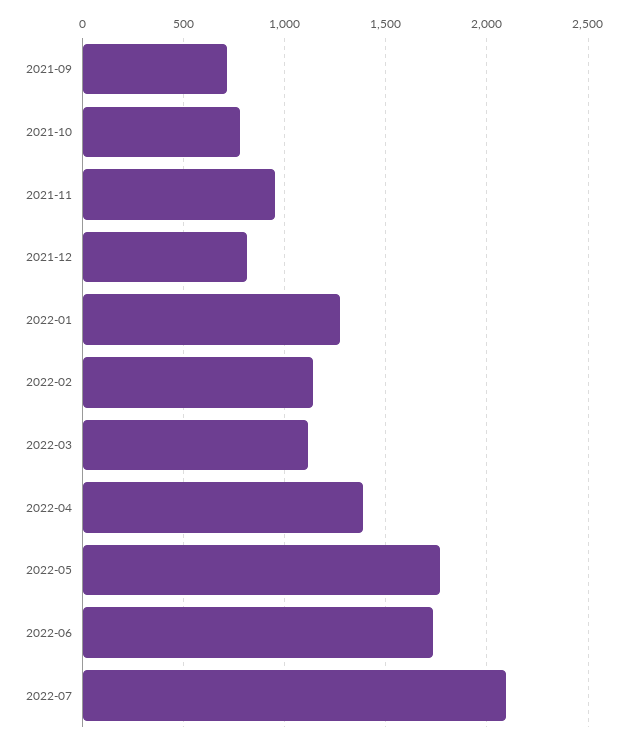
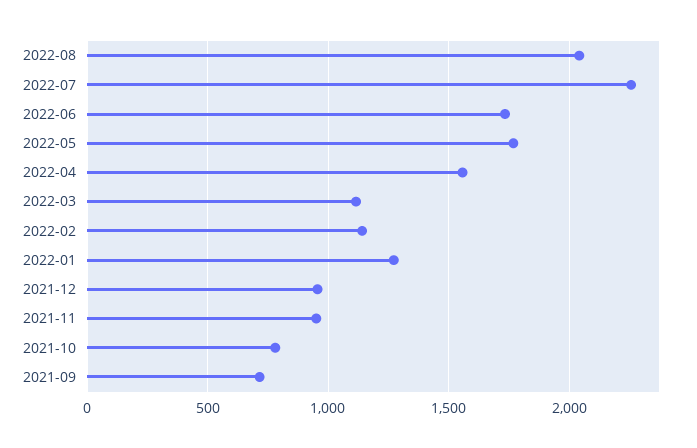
2021-12: 800 -> 950
2022-04: 1400 -> 1550
2022-07: 2100 -> 2250
2022-08: none -> 2050

